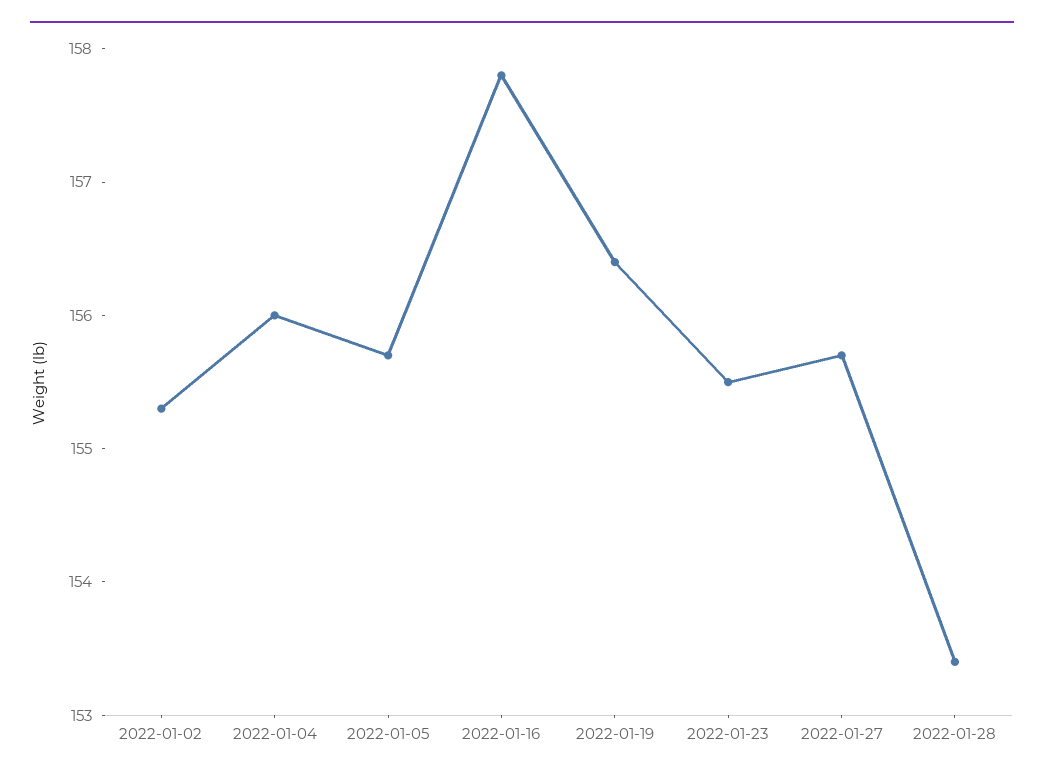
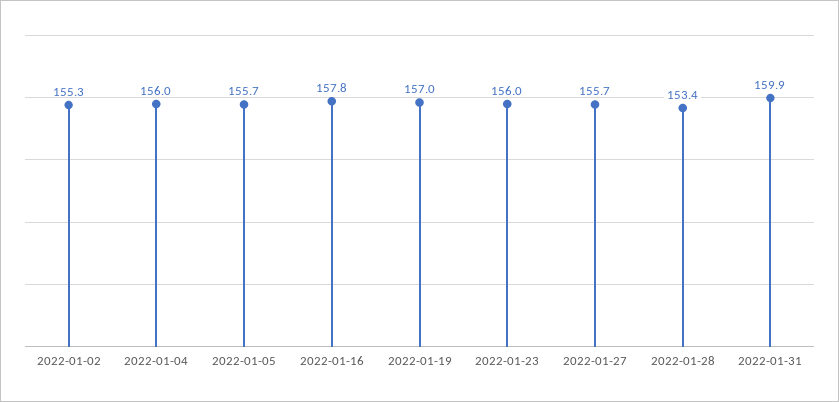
2022-01-19: 156.4 -> 157
2022-01-23: 155.5 -> 156
2022-01-31: none -> 159.9

